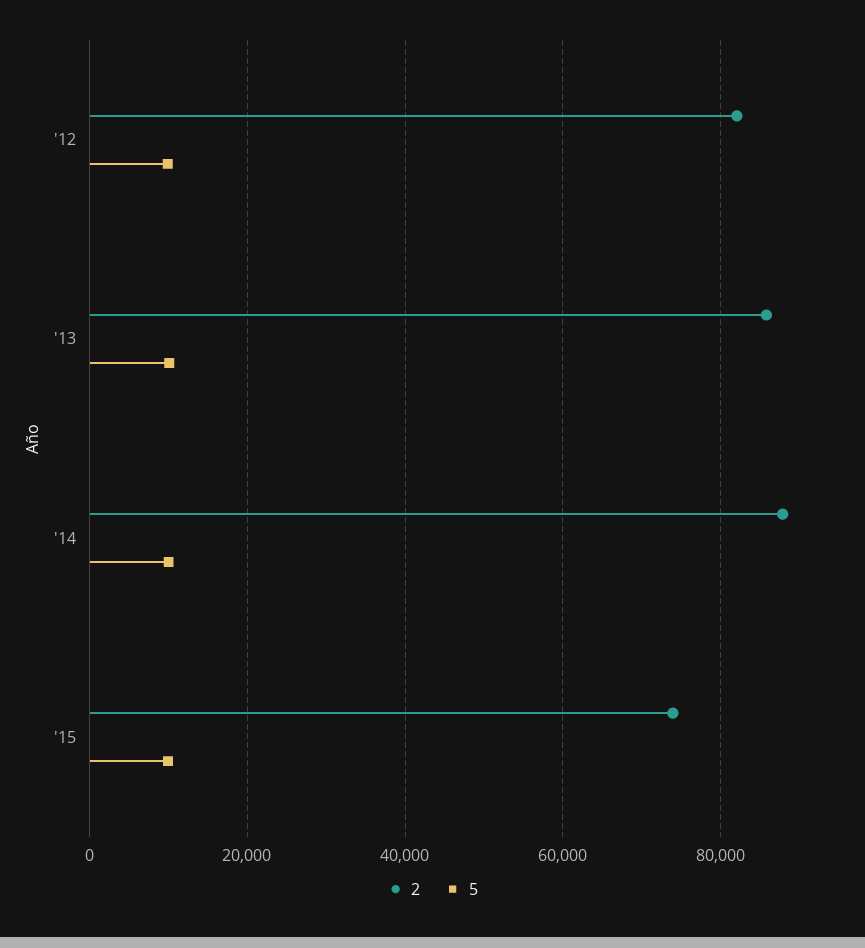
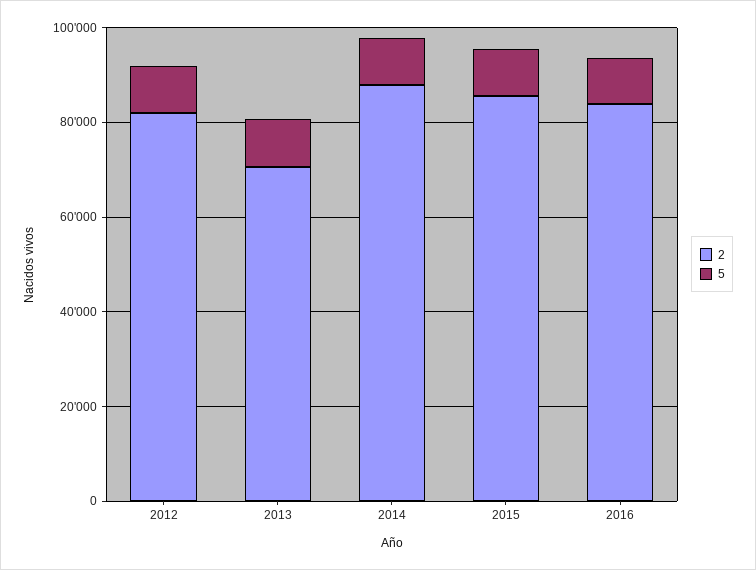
2, '13: 86000 -> 70000
2, '15: 74000 -> 85000
2, 2016: none -> 85000
5, 2016: none -> 10000

